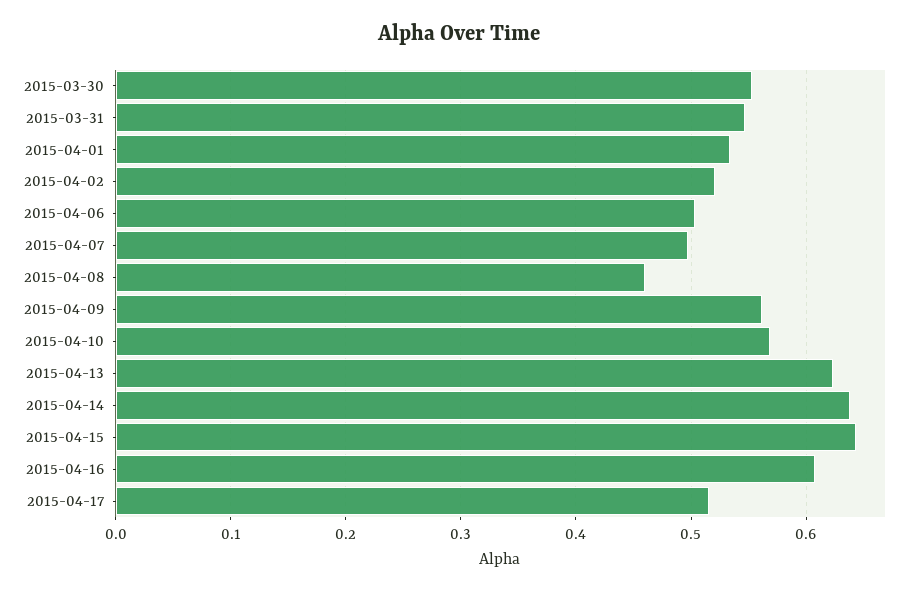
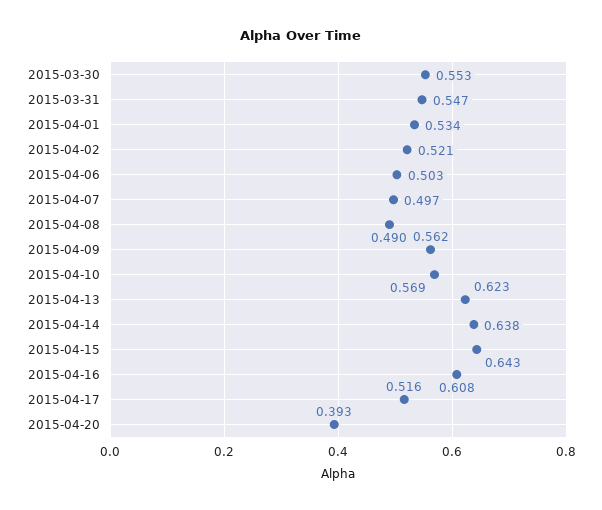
2015-04-08: 0.46 -> 0.49
2015-04-20: none -> 0.393

